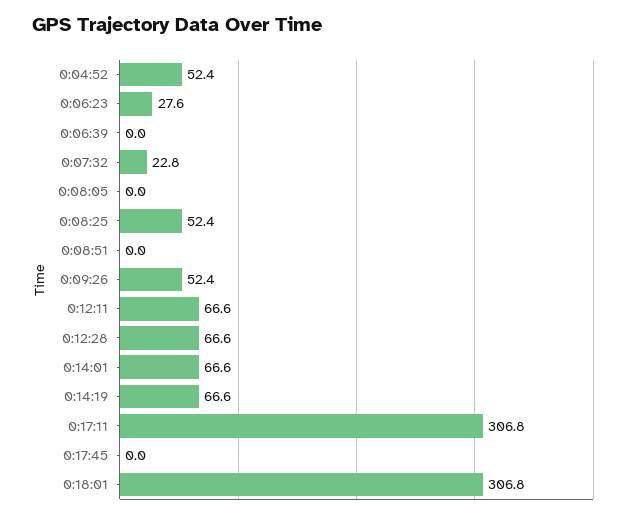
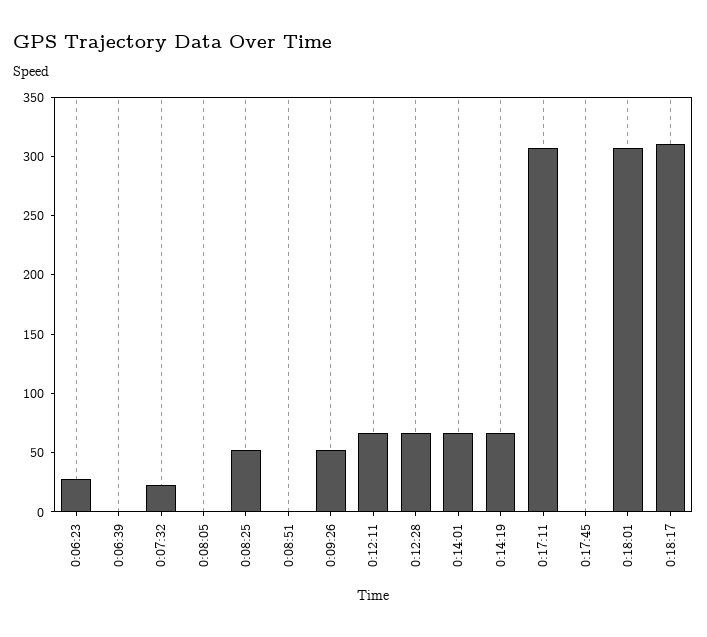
0:04:52: 52.4 -> none
0:18:17: none -> 310

